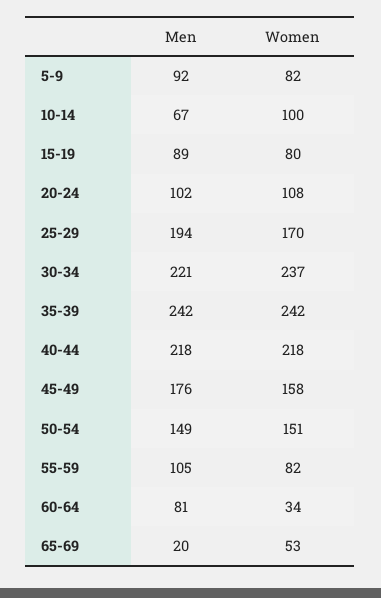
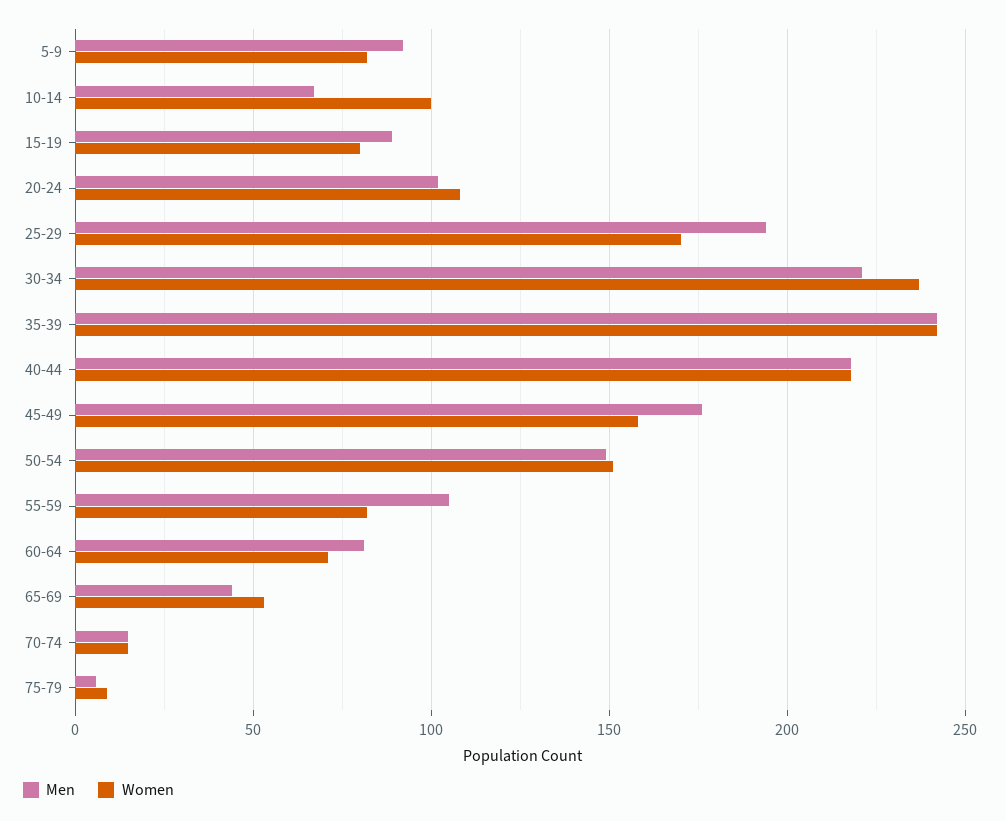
Women, 60-64: 34 -> 70
Men, 65-69: 20 -> 45
Men, 70-74: none -> 15
Women, 70-74: none -> 15
Men, 75-79: none -> 5
Women, 75-79: none -> 10

